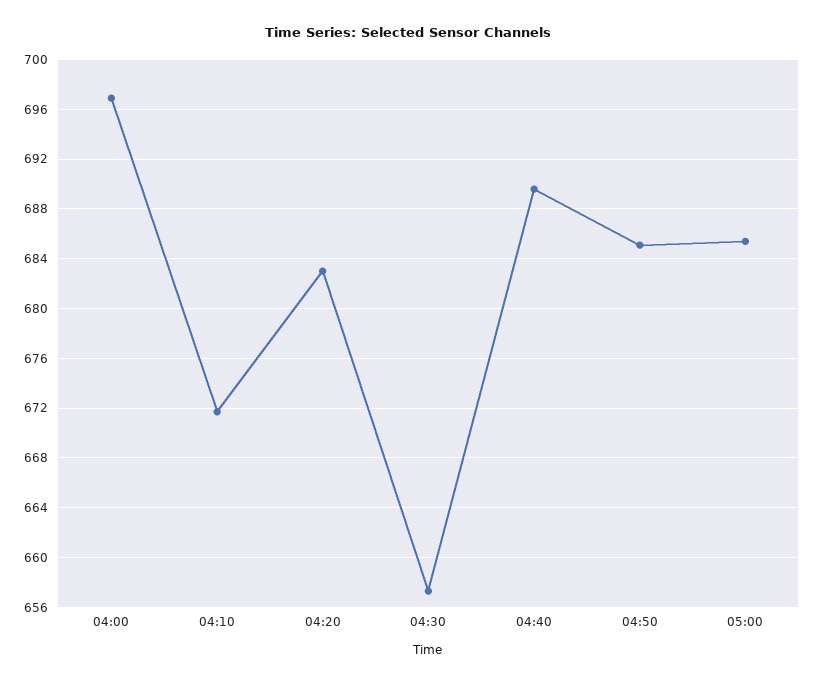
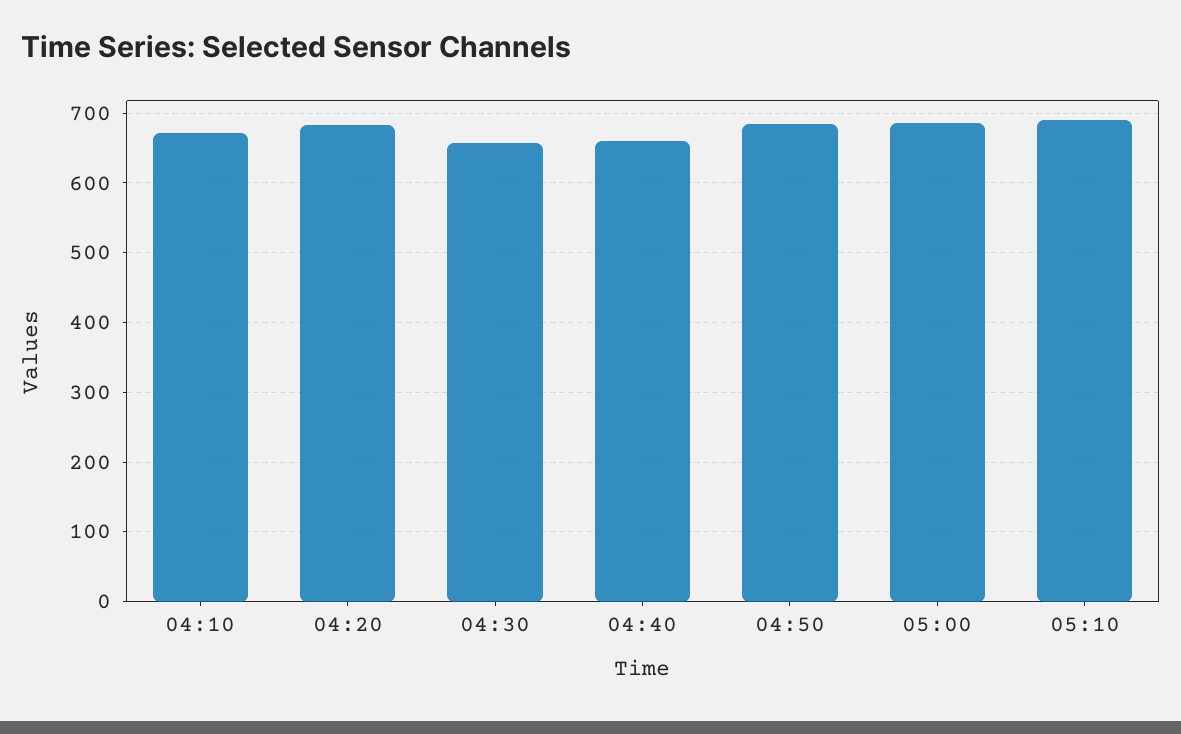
04:00: 697 -> none
04:40: 689.5 -> 660
05:10: none -> 690

